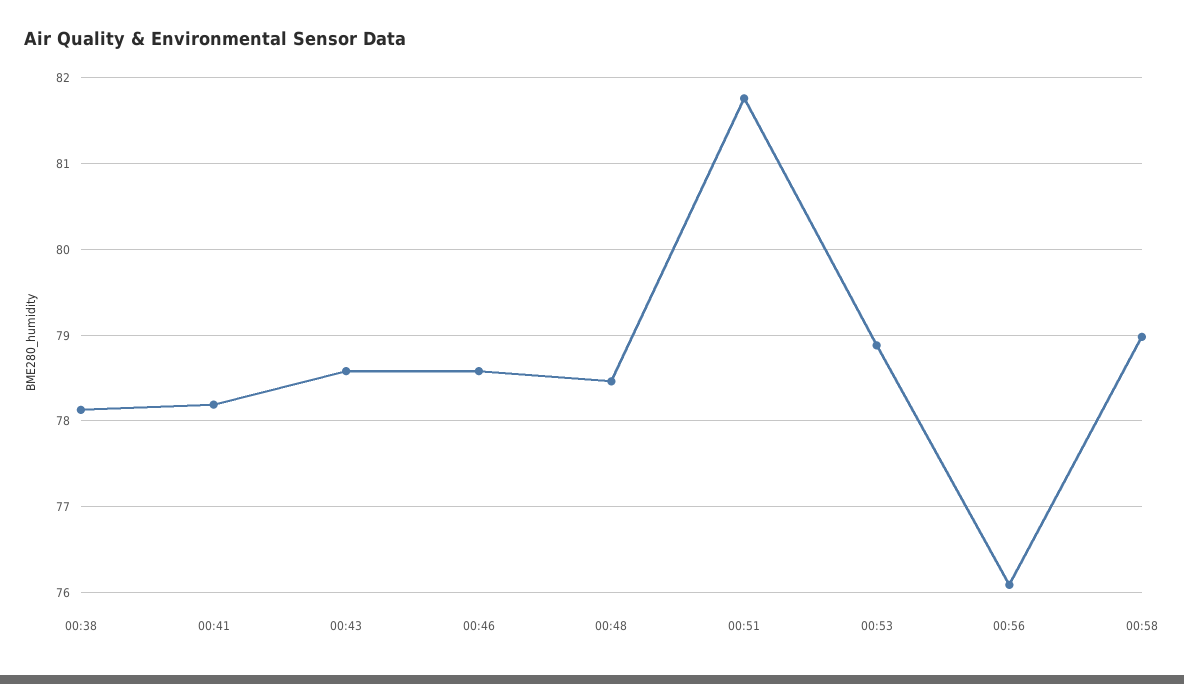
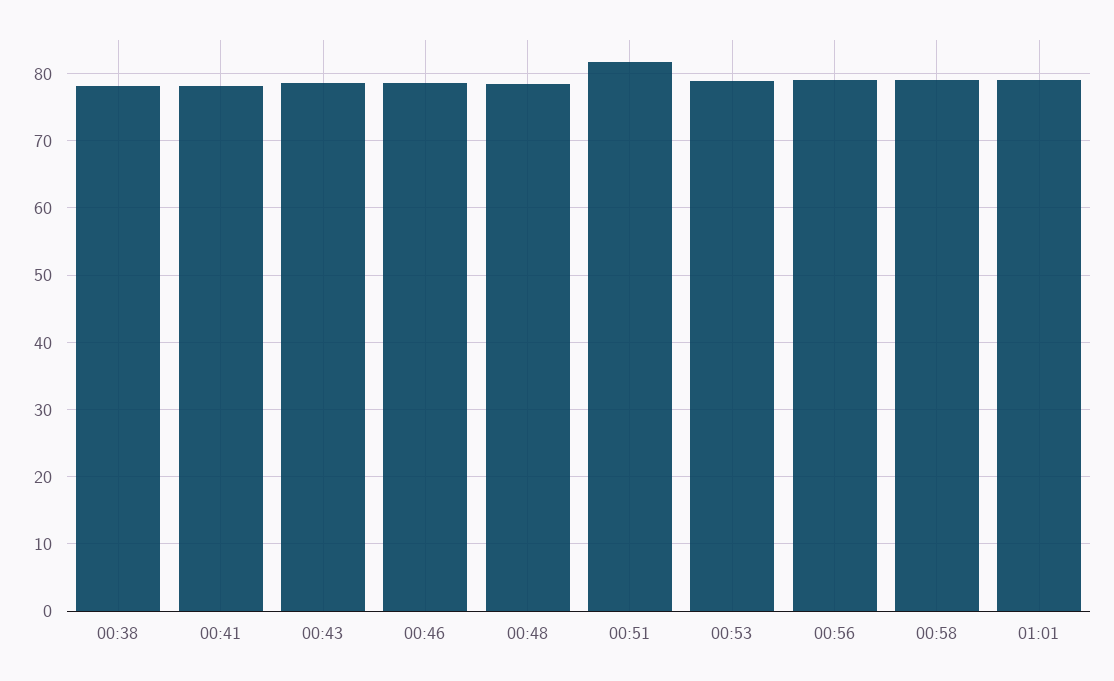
00:56: 76.1 -> 79
01:01: none -> 79

